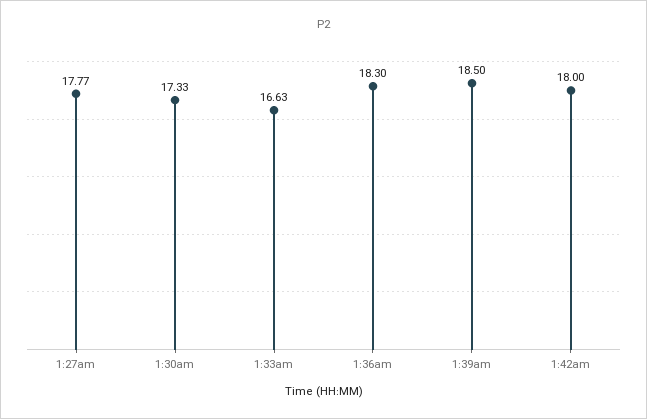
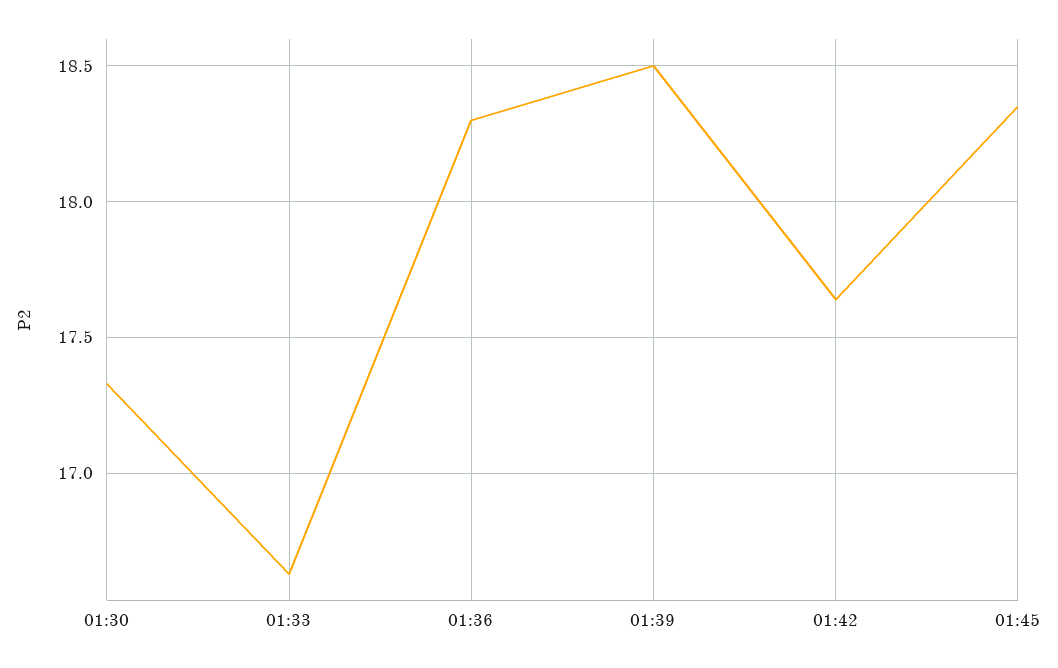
1:27am: 17.77 -> none
1:42am: 18 -> 17.65
01:45: none -> 18.35

